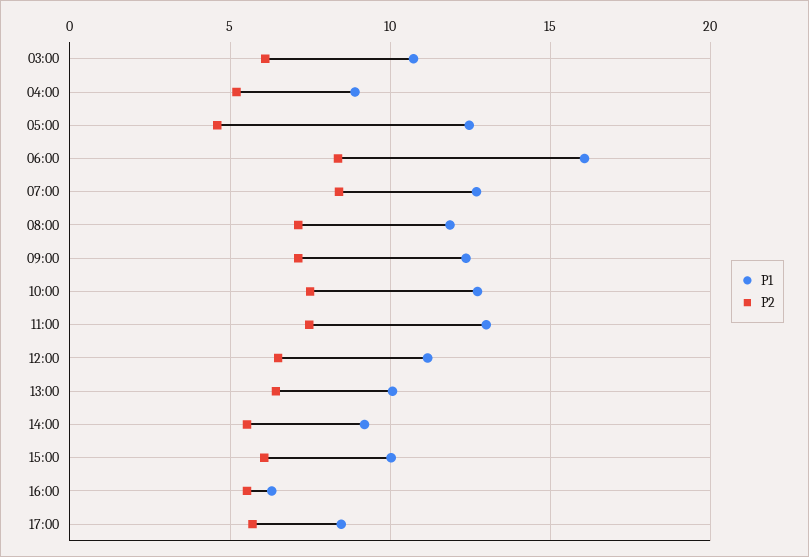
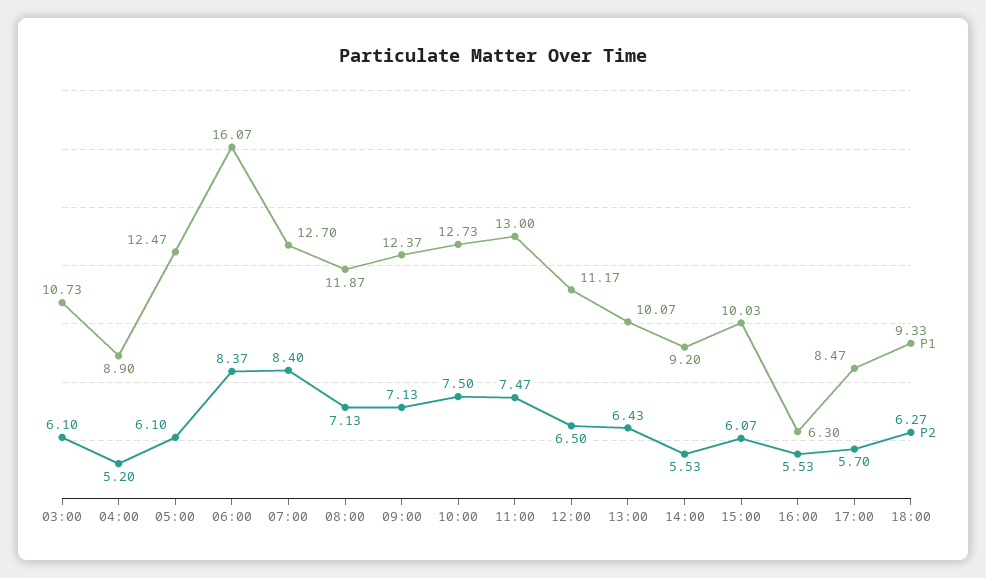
P2, 05:00: 4.5 -> 6.1
P1, 18:00: none -> 9.33
P2, 18:00: none -> 6.27

